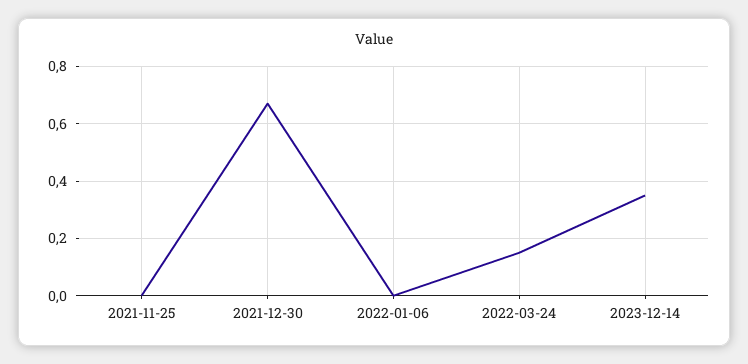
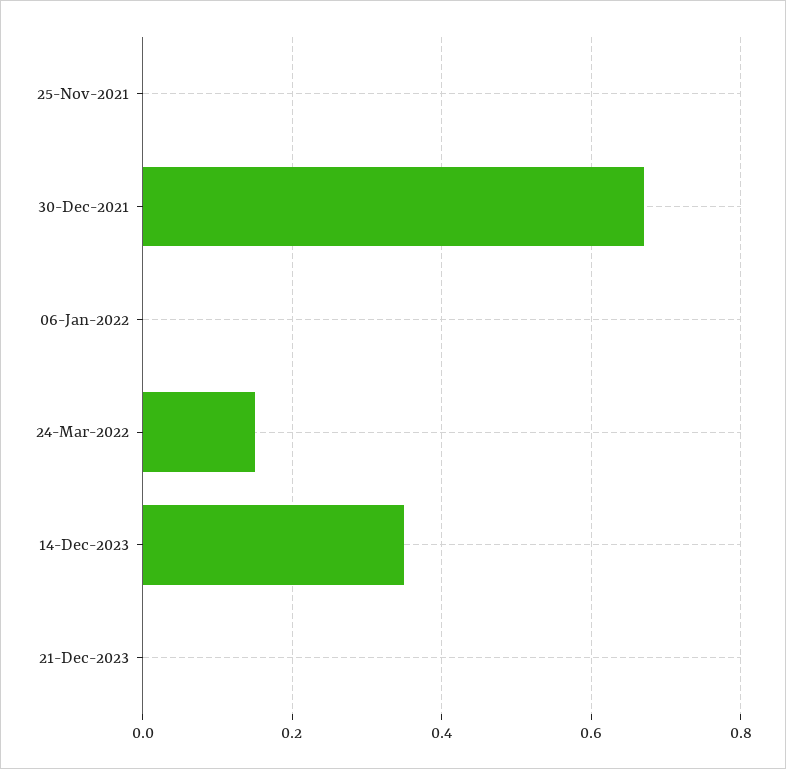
21-Dec-2023: none -> 0

